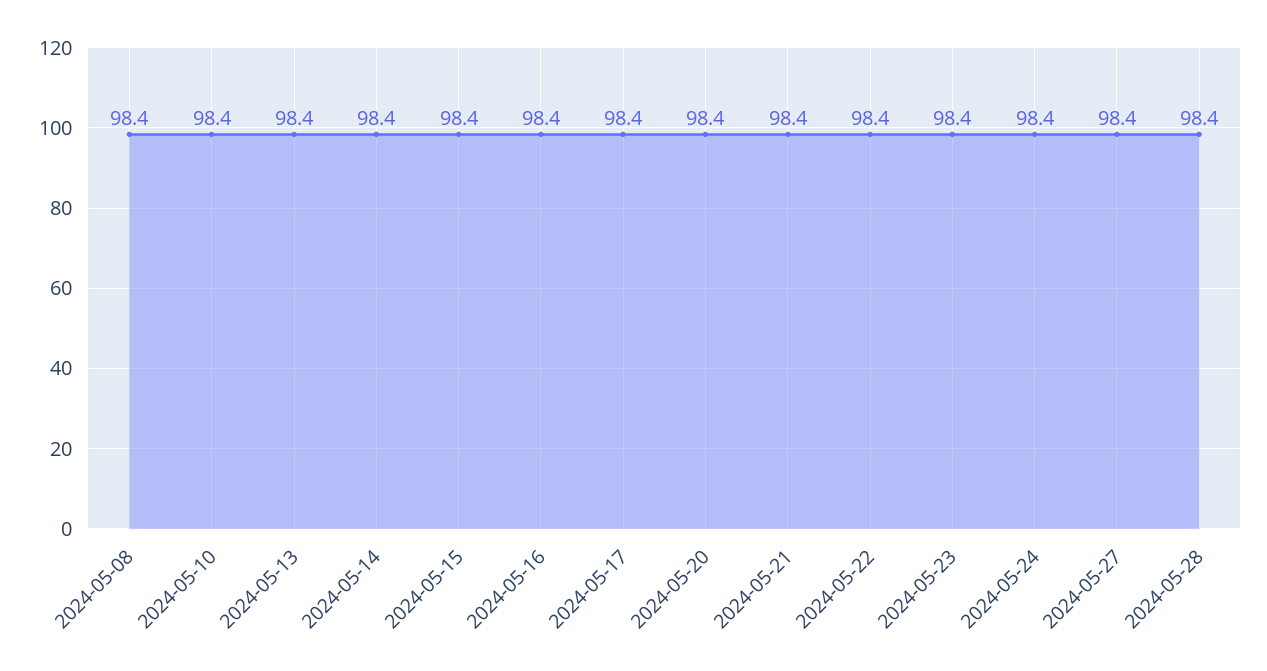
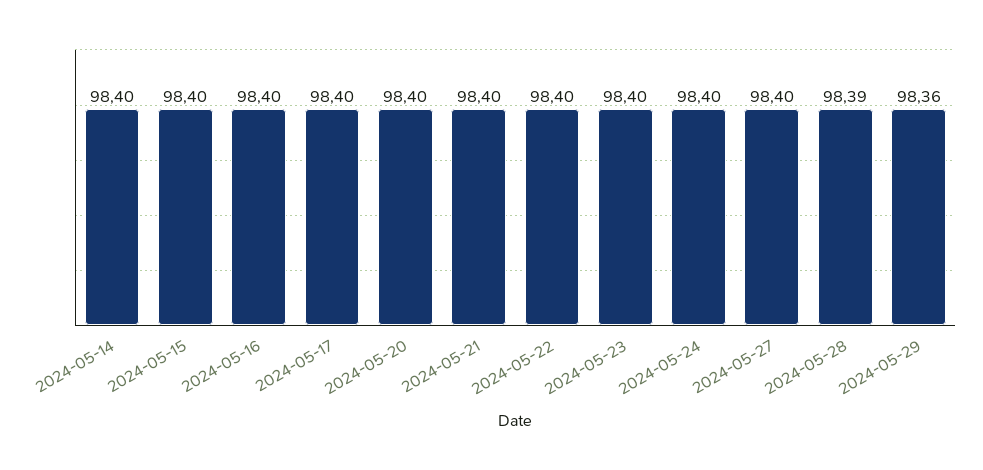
2024-05-08: 98.4 -> none
2024-05-10: 98.4 -> none
2024-05-13: 98.4 -> none
2024-05-28: 98.4 -> 98.39
2024-05-29: none -> 98.36

